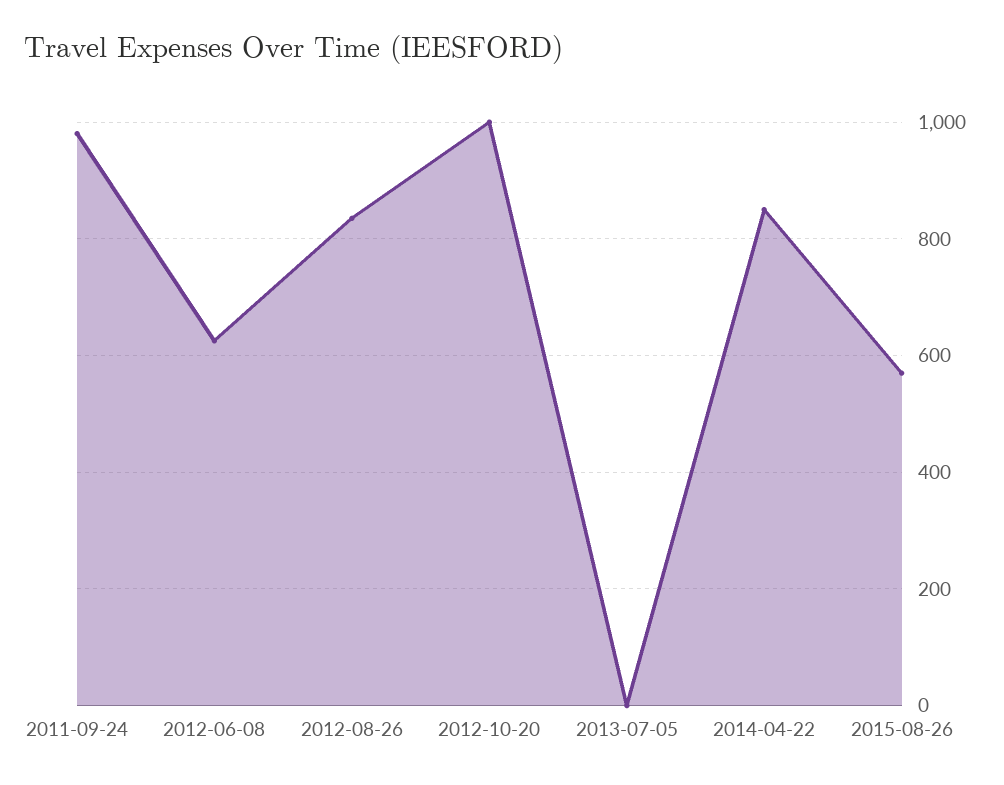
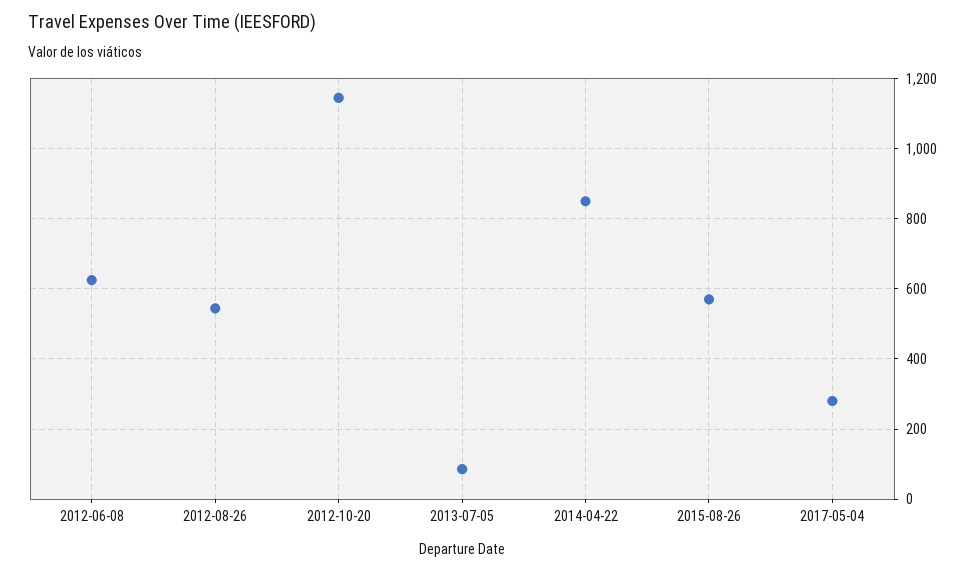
2011-09-24: 980 -> none
2012-08-26: 840 -> 540
2012-10-20: 1000 -> 1140
2013-07-05: 0 -> 80
2017-05-04: none -> 280

